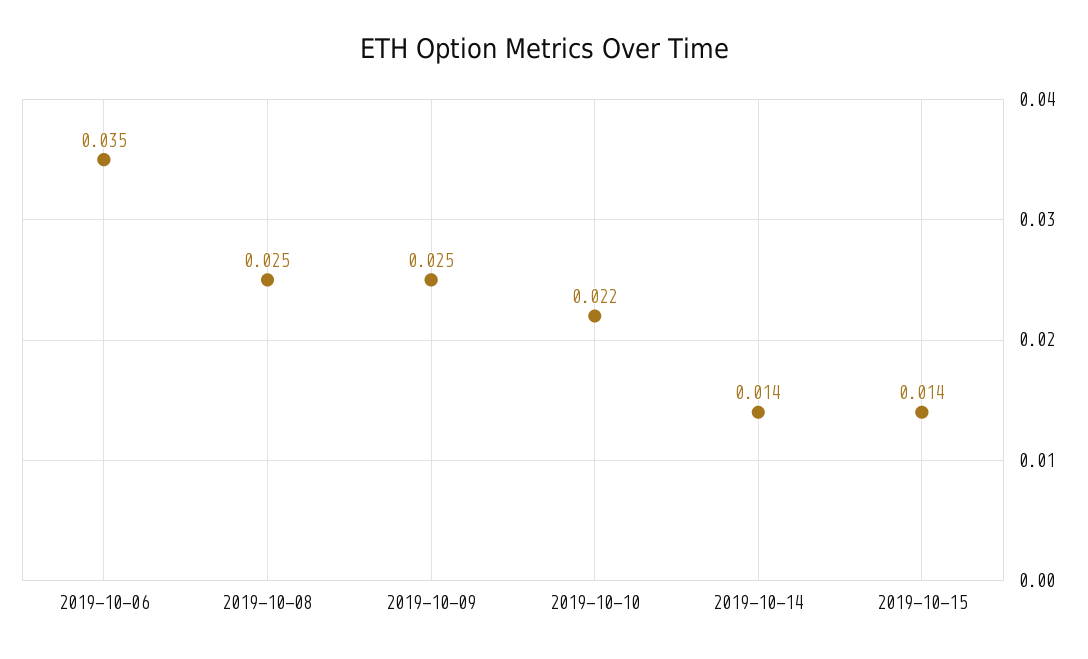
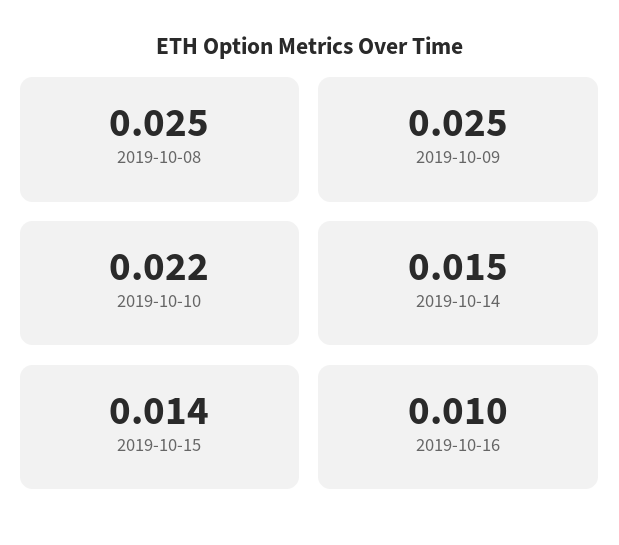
2019-10-06: 0.035 -> none
2019-10-14: 0.014 -> 0.015
2019-10-16: none -> 0.01

